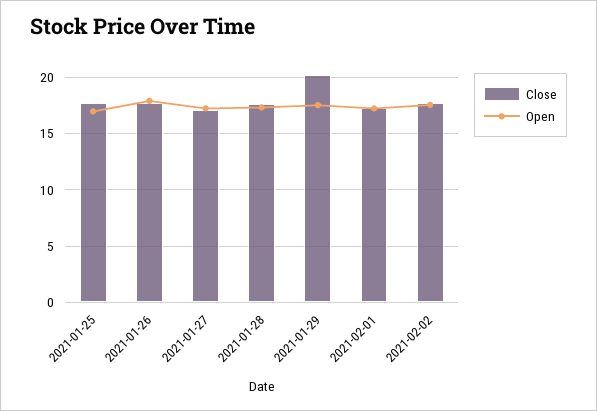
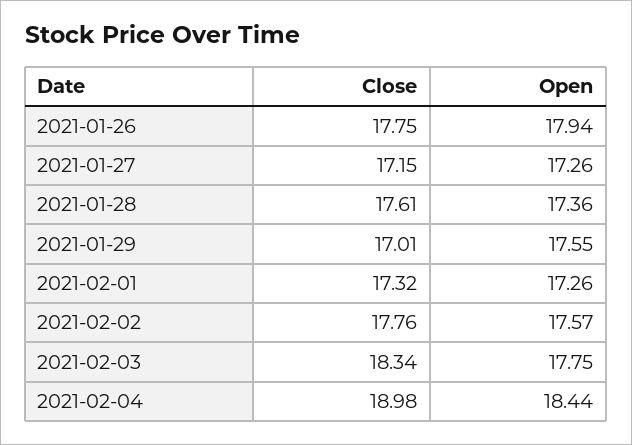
Close, 2021-01-25: 18 -> none
Open, 2021-01-25: 17 -> none
Close, 2021-01-29: 20 -> 17.01
Close, 2021-02-03: none -> 18.34
Open, 2021-02-03: none -> 17.75
Close, 2021-02-04: none -> 18.98
Open, 2021-02-04: none -> 18.44

